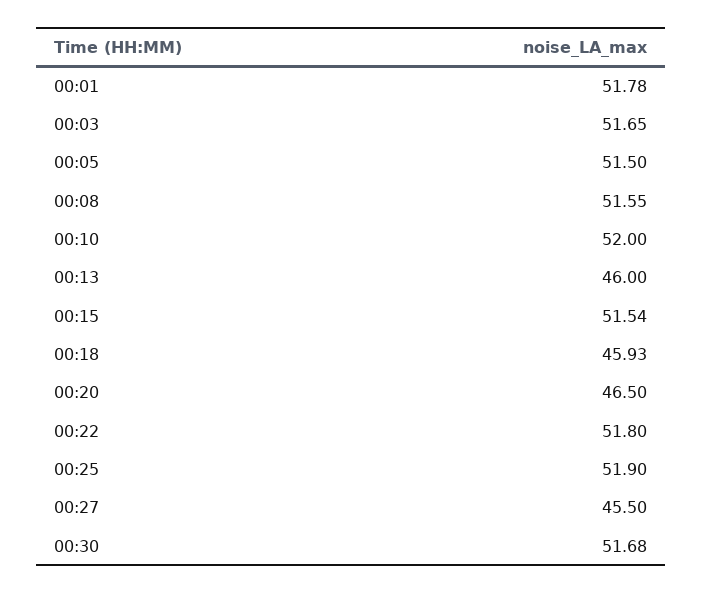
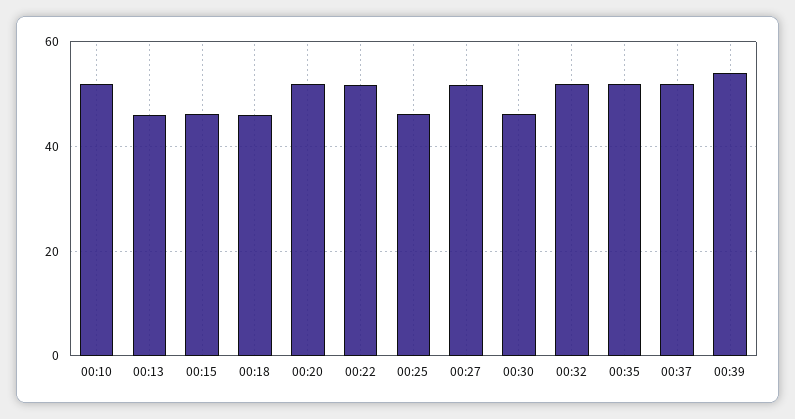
00:01: 51.78 -> none
00:03: 51.65 -> none
00:05: 51.5 -> none
00:08: 51.55 -> none
00:15: 51.54 -> 46
00:20: 46.5 -> 52
00:25: 51.9 -> 46
00:27: 45.5 -> 52
00:30: 51.68 -> 46
00:32: none -> 52
00:35: none -> 52
00:37: none -> 52
00:39: none -> 54

